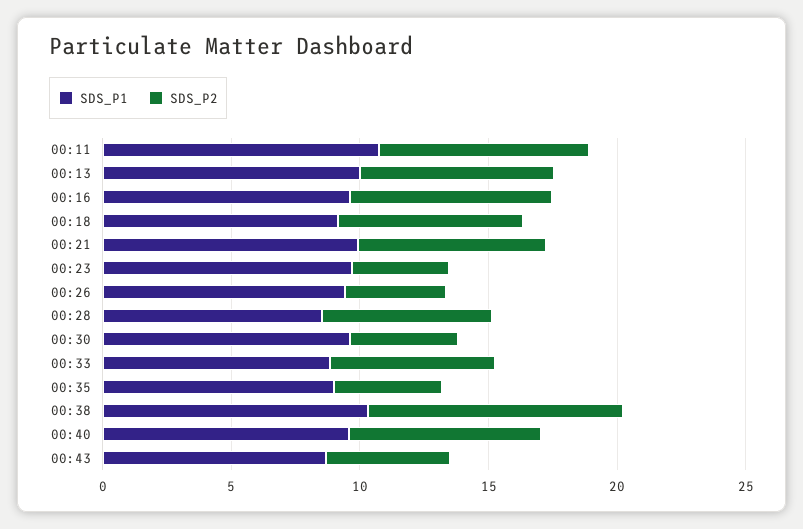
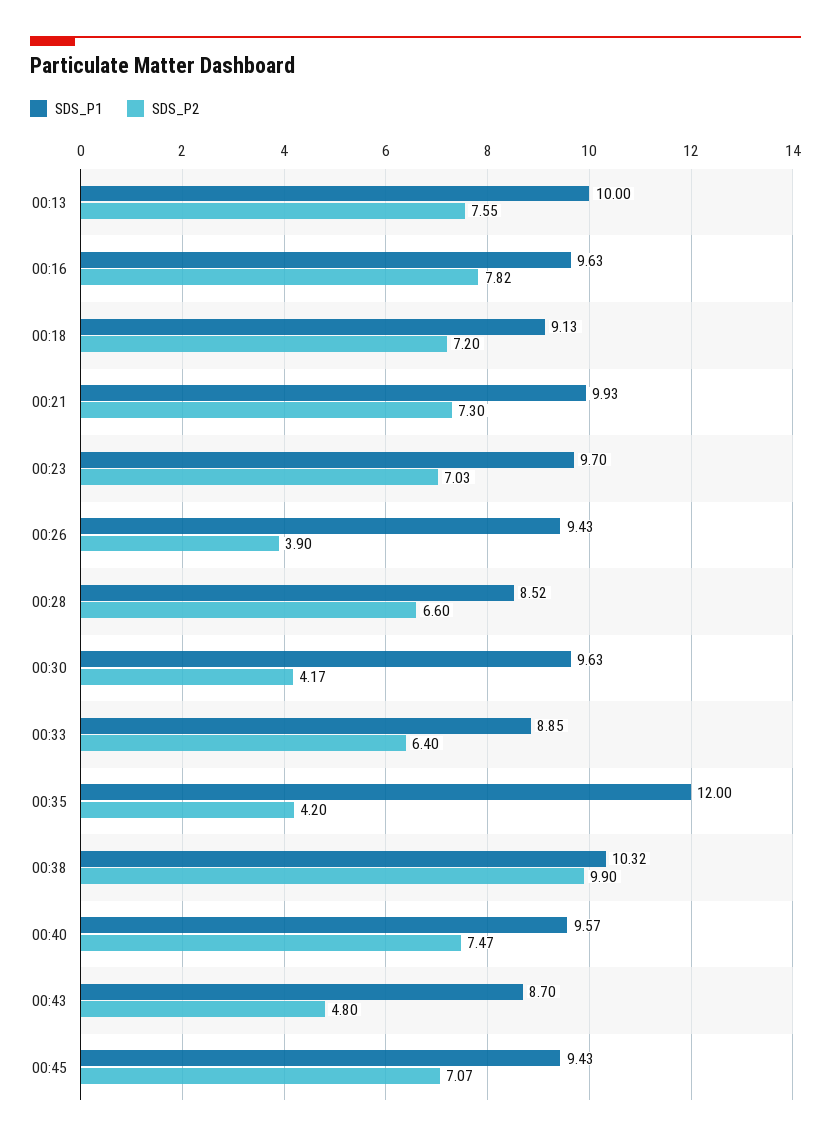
SDS_P1, 00:11: 11 -> none
SDS_P2, 00:11: 8 -> none
SDS_P2, 00:23: 4 -> 7.03
SDS_P1, 00:35: 9 -> 12
SDS_P1, 00:45: none -> 9.43
SDS_P2, 00:45: none -> 7.07

